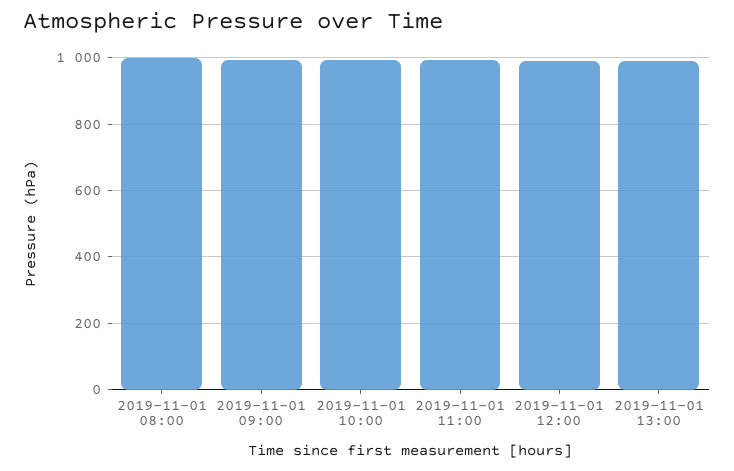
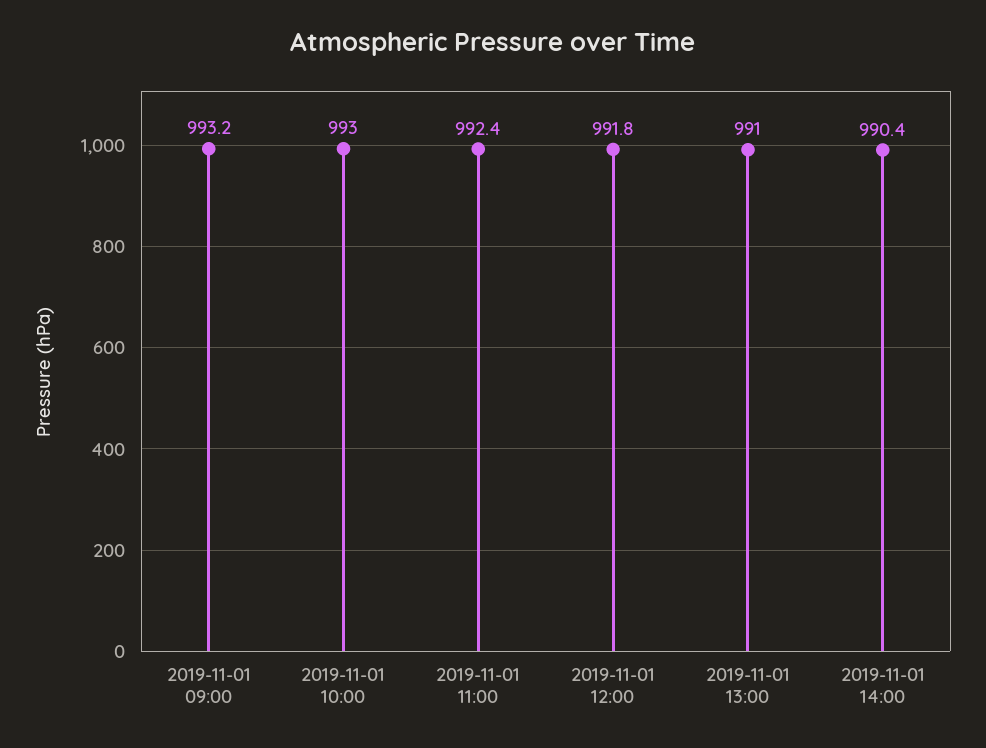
2019-11-01 08:00: 1000 -> none
2019-11-01 14:00: none -> 990.4

